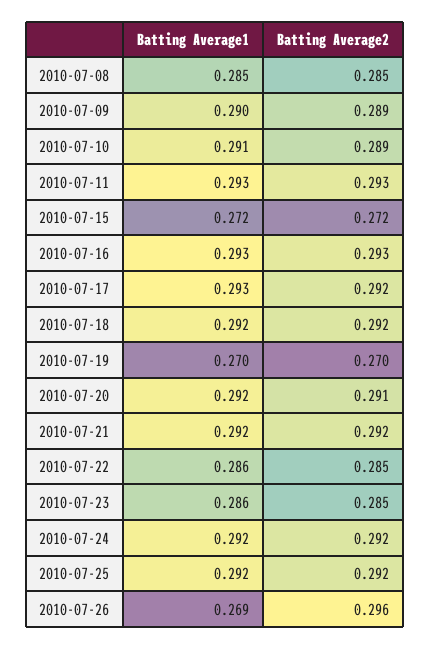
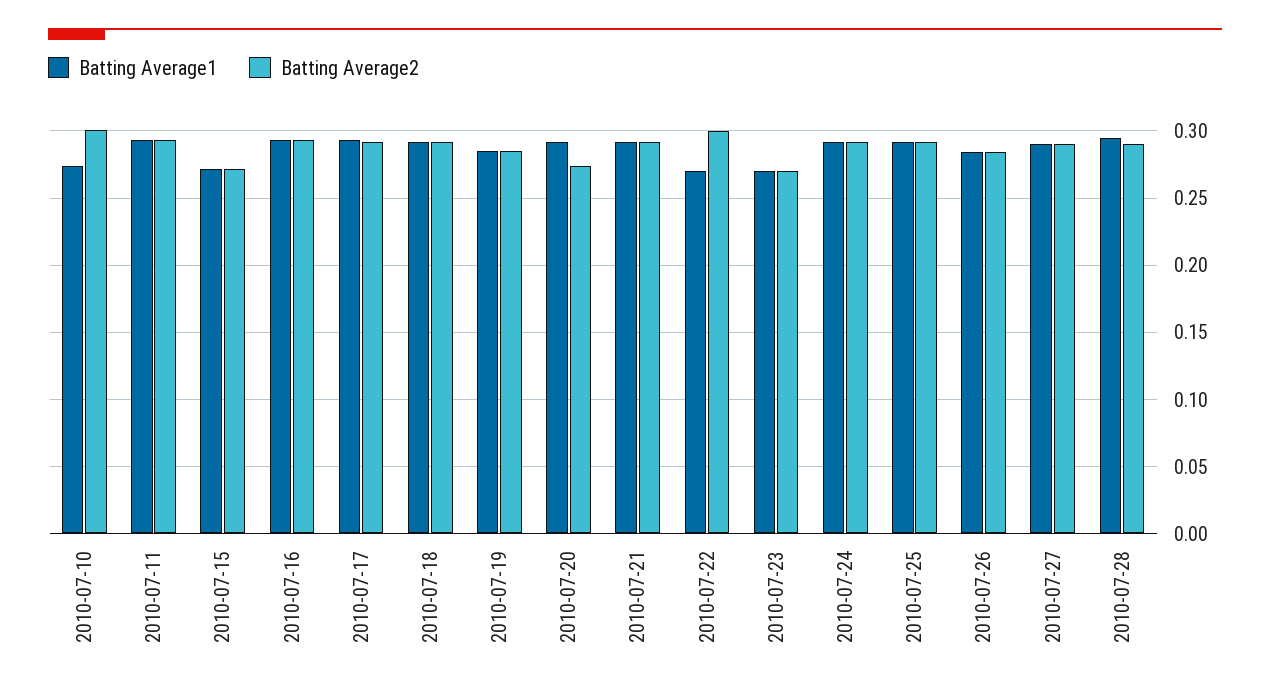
Batting Average1, 2010-07-08: 0.285 -> none
Batting Average2, 2010-07-08: 0.285 -> none
Batting Average1, 2010-07-09: 0.29 -> none
Batting Average2, 2010-07-09: 0.289 -> none
Batting Average1, 2010-07-10: 0.291 -> 0.275
Batting Average2, 2010-07-10: 0.289 -> 0.3
Batting Average1, 2010-07-19: 0.27 -> 0.285
Batting Average2, 2010-07-19: 0.27 -> 0.285
Batting Average2, 2010-07-20: 0.291 -> 0.275
Batting Average1, 2010-07-22: 0.286 -> 0.27
Batting Average2, 2010-07-22: 0.285 -> 0.3
Batting Average1, 2010-07-23: 0.286 -> 0.27
Batting Average2, 2010-07-23: 0.285 -> 0.27
Batting Average1, 2010-07-26: 0.269 -> 0.285
Batting Average2, 2010-07-26: 0.296 -> 0.285
Batting Average1, 2010-07-27: none -> 0.29
Batting Average2, 2010-07-27: none -> 0.29
Batting Average1, 2010-07-28: none -> 0.295
Batting Average2, 2010-07-28: none -> 0.29

